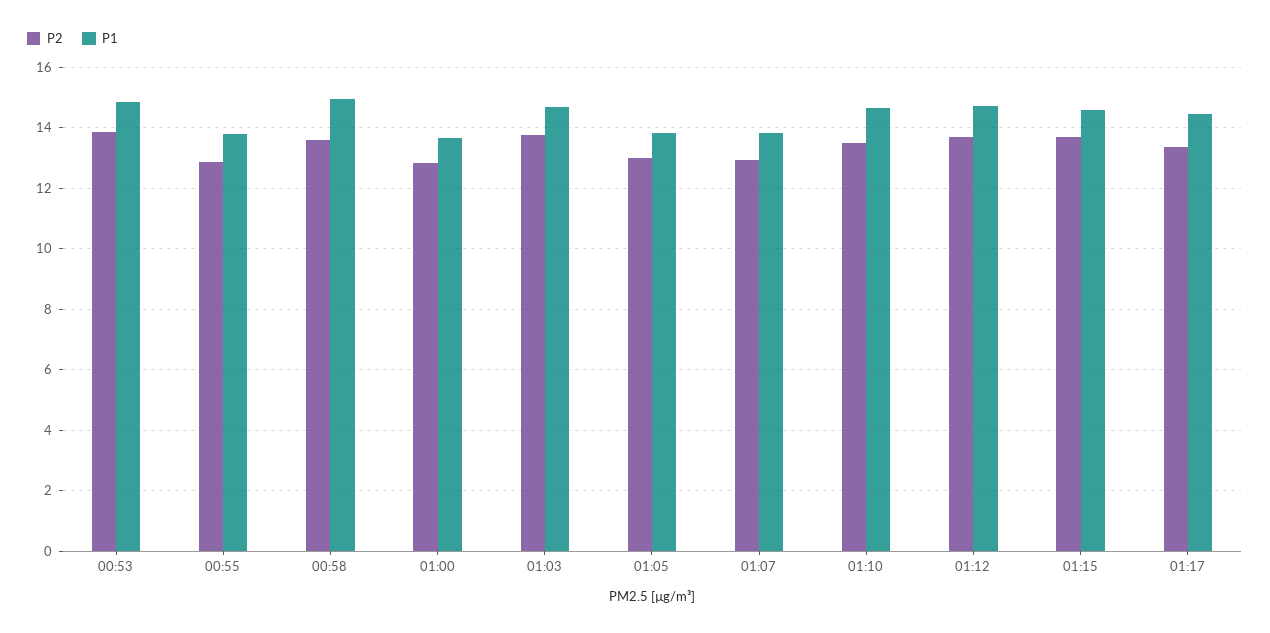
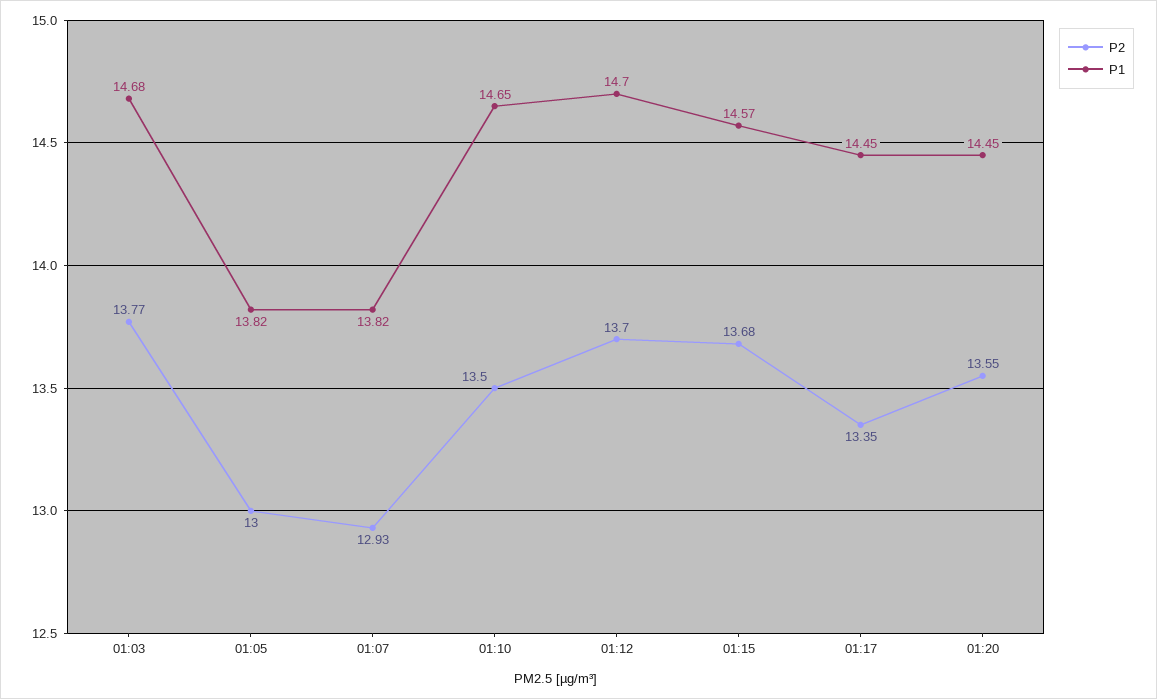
P2, 00:53: 13.8 -> none
P1, 00:53: 14.8 -> none
P2, 00:55: 12.8 -> none
P1, 00:55: 13.8 -> none
P2, 00:58: 13.6 -> none
P1, 00:58: 15 -> none
P2, 01:00: 12.8 -> none
P1, 01:00: 13.6 -> none
P2, 01:20: none -> 13.55
P1, 01:20: none -> 14.45

